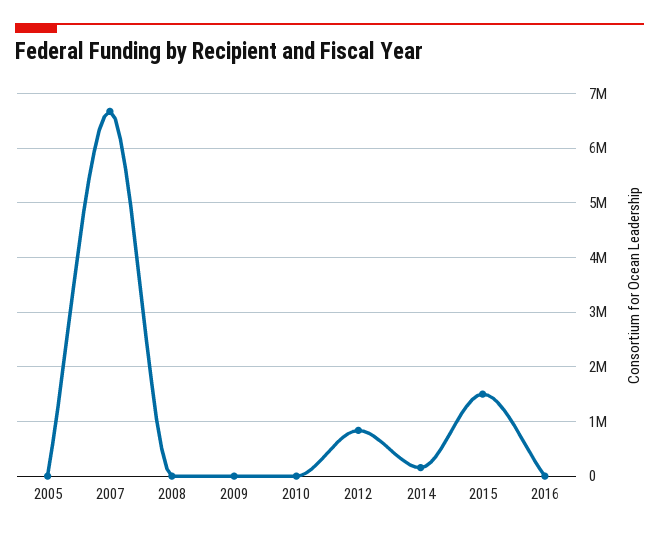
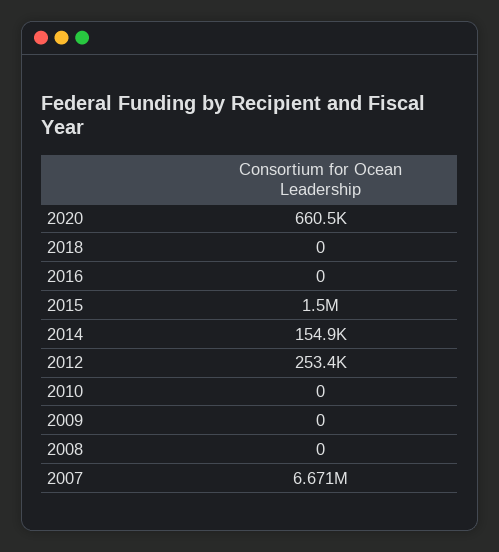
2005: 0 -> none
2012: 800000 -> 253400
2020: none -> 660500
2018: none -> 0

